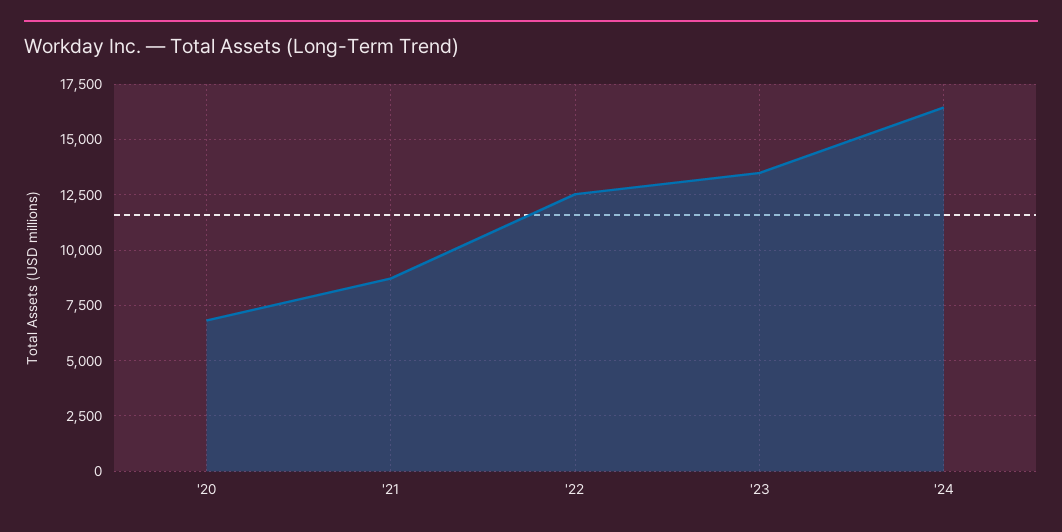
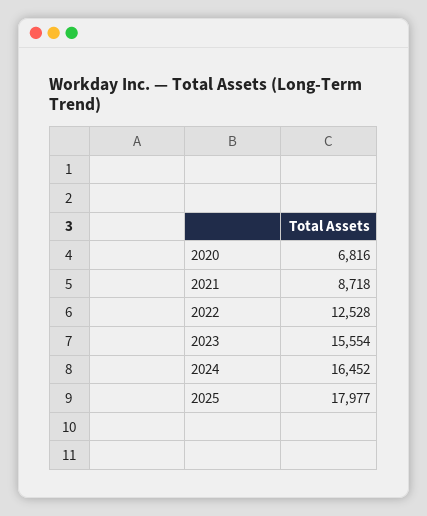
'23: 13500 -> 15554
2025: none -> 17977

